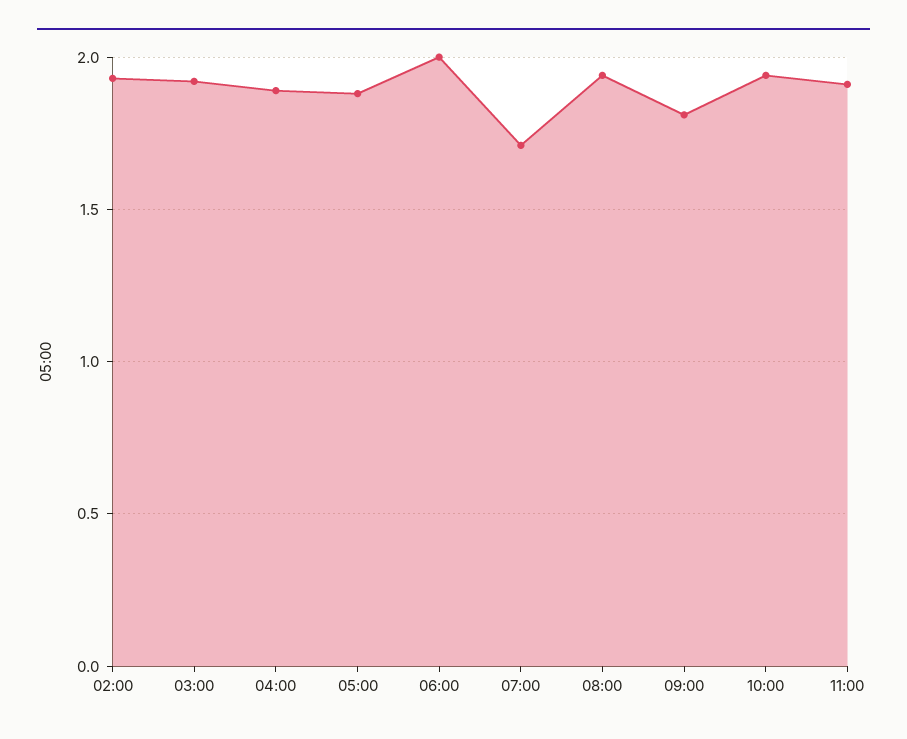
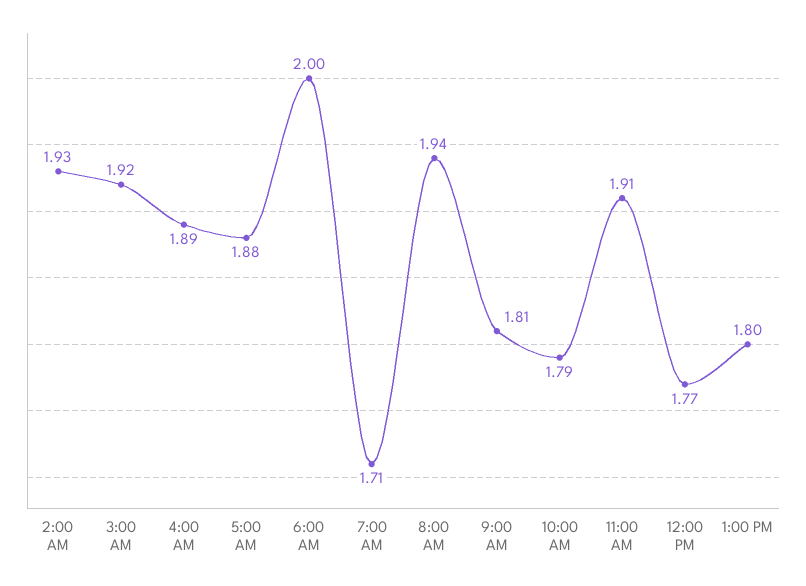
10:00: 1.95 -> 1.79
12:00 PM: none -> 1.77
1:00 PM: none -> 1.8

